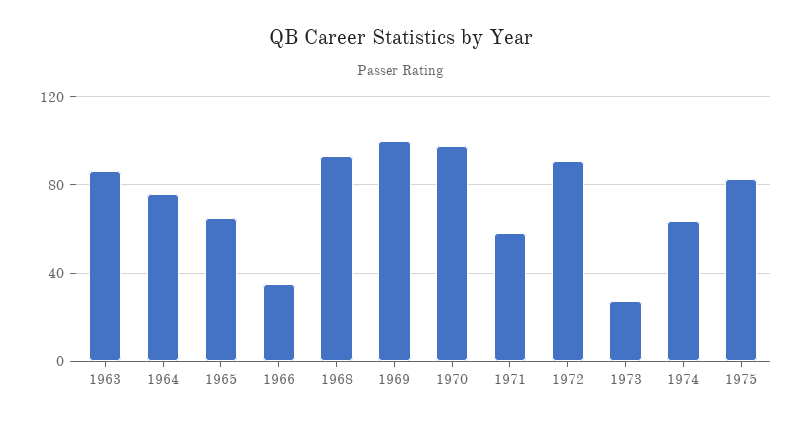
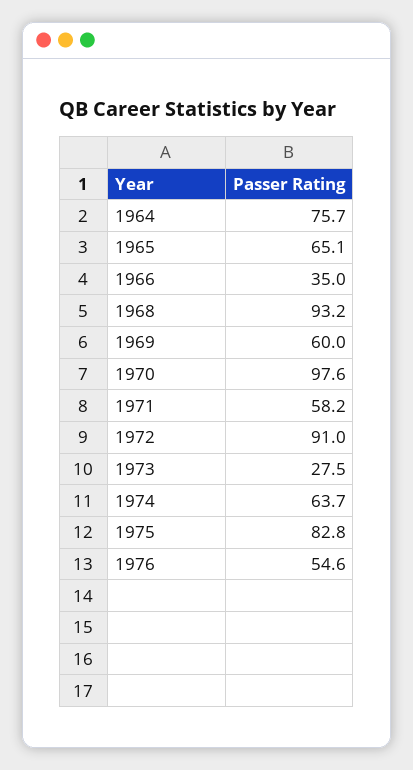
1963: 85 -> none
1969: 100 -> 60
1976: none -> 54.6

